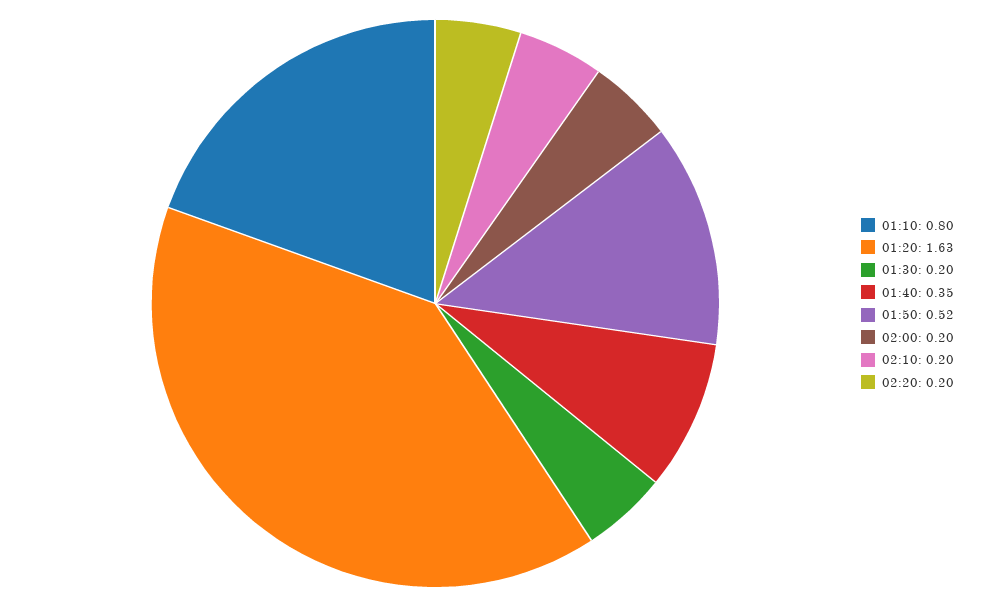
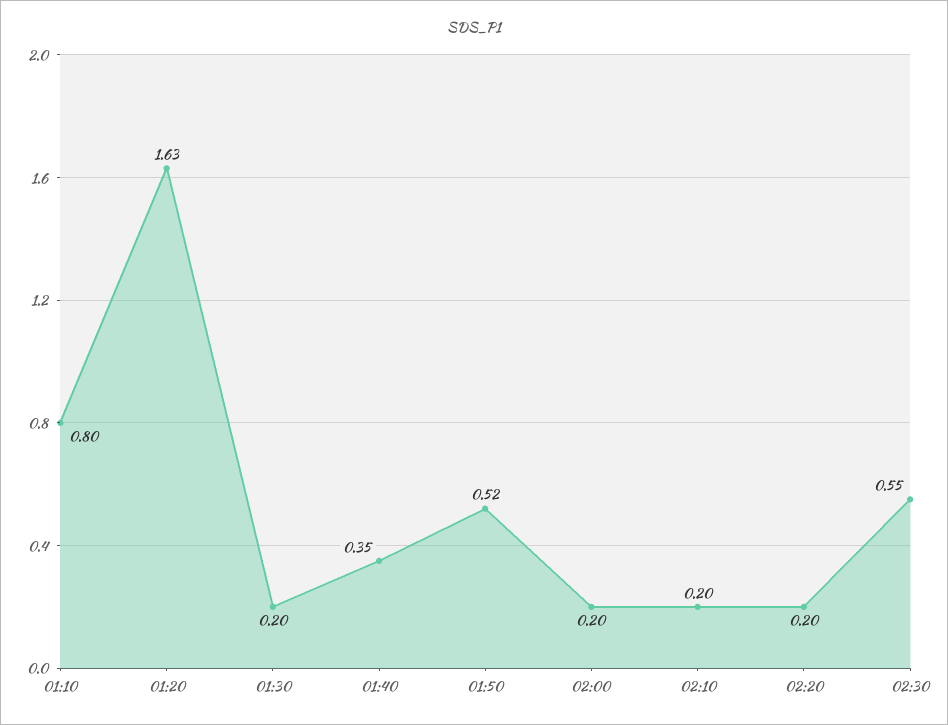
02:30: none -> 0.55

